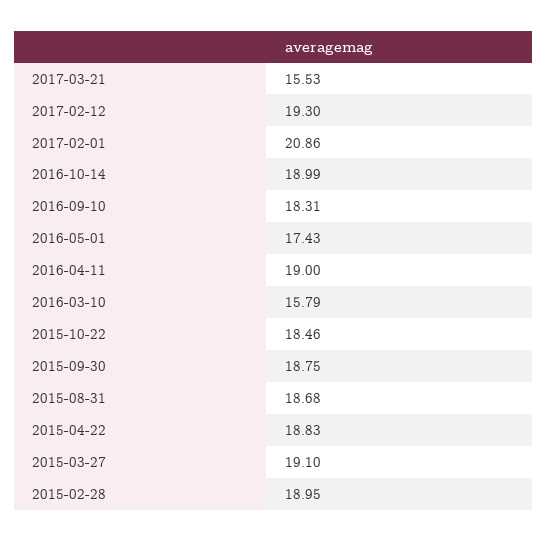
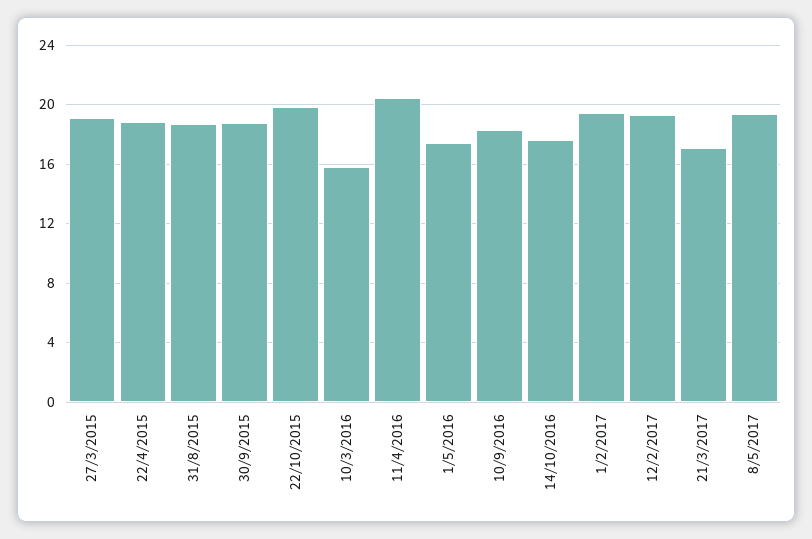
2017-03-21: 15.53 -> 17
2017-02-01: 20.86 -> 19.5
2016-10-14: 18.99 -> 17.5
2016-04-11: 19 -> 20.5
2015-10-22: 18.46 -> 20
2015-02-28: 18.95 -> none
8/5/2017: none -> 19.5

